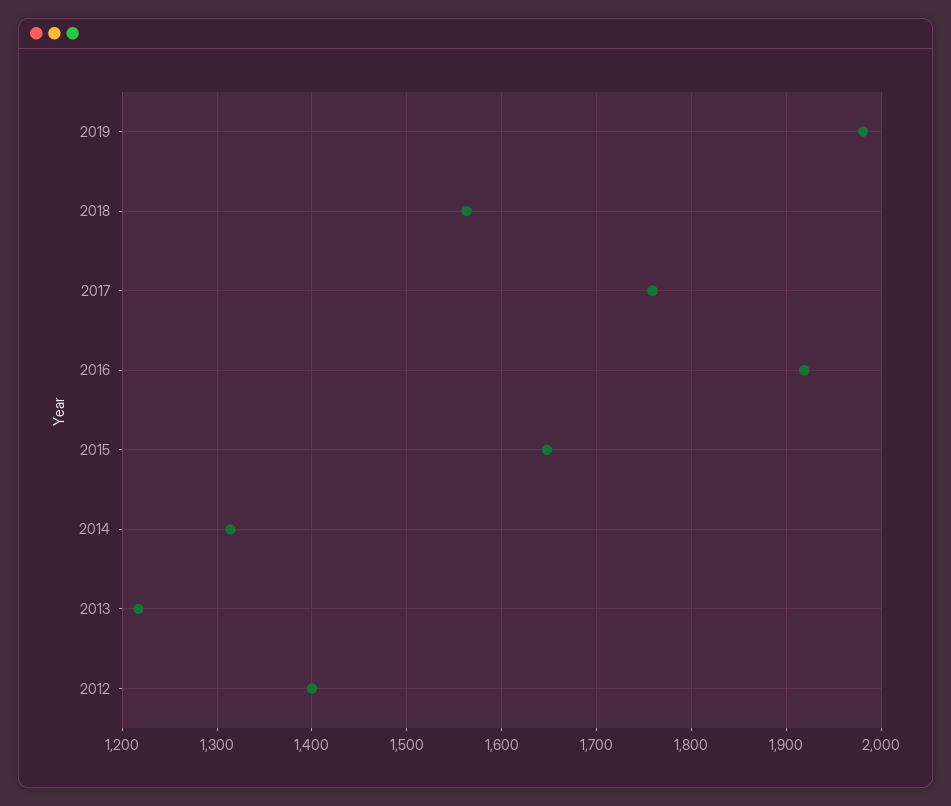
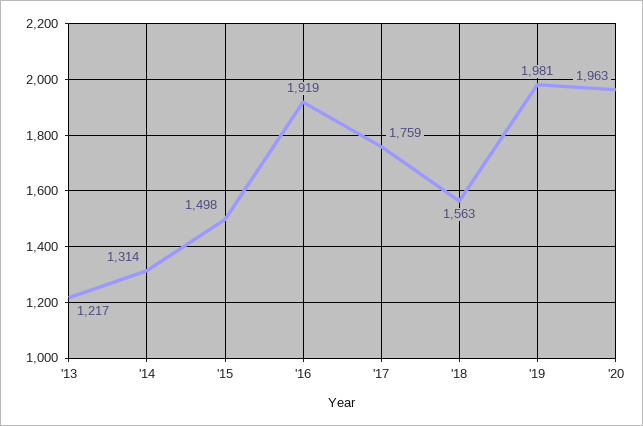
2015: 1650 -> 1498
2012: 1400 -> none
'20: none -> 1963

